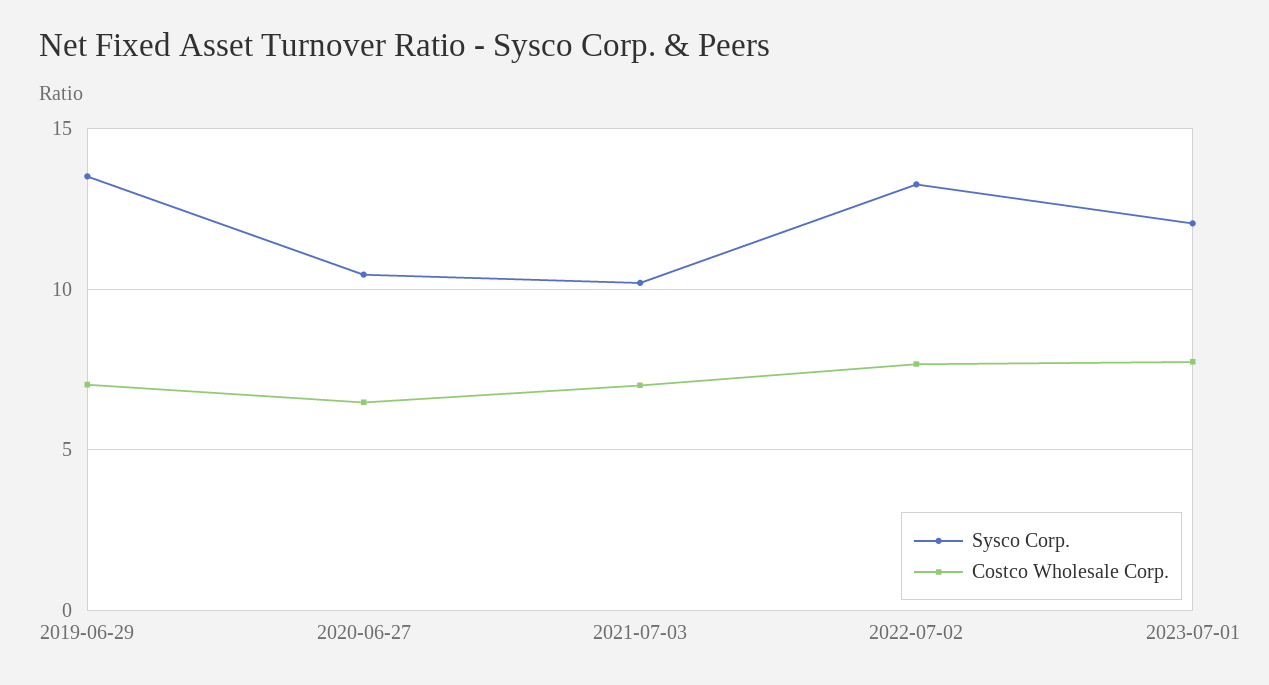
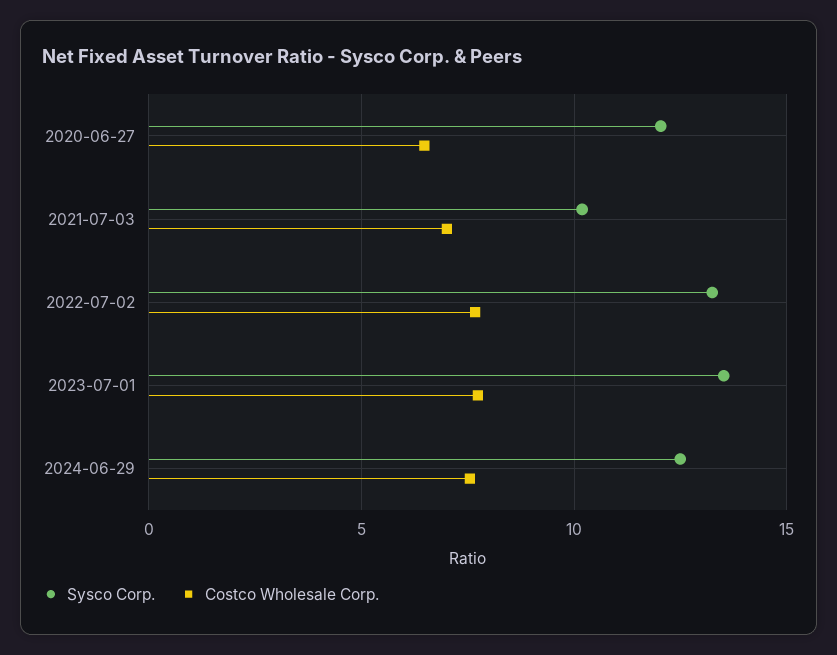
Sysco Corp., 2019-06-29: 13.5 -> none
Costco Wholesale Corp., 2019-06-29: 7 -> none
Sysco Corp., 2020-06-27: 10.5 -> 12
Sysco Corp., 2023-07-01: 12 -> 13.5
Sysco Corp., 2024-06-29: none -> 12.5
Costco Wholesale Corp., 2024-06-29: none -> 7.5

